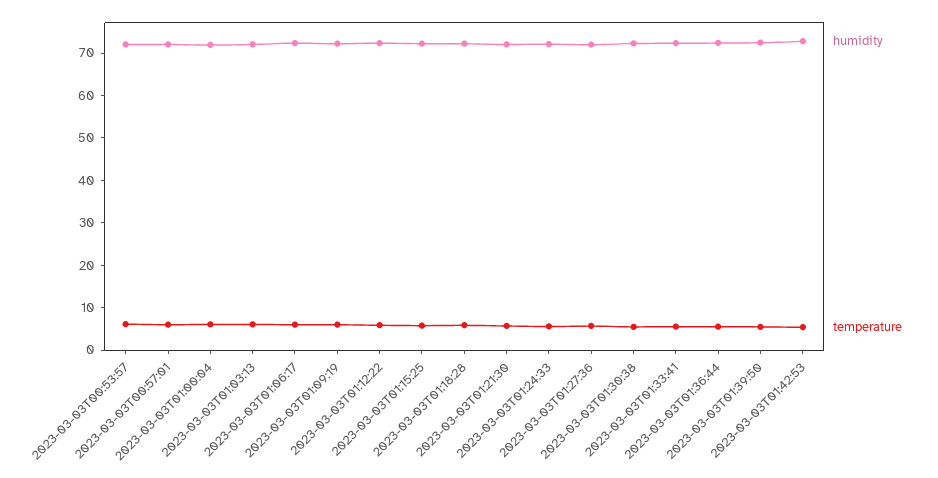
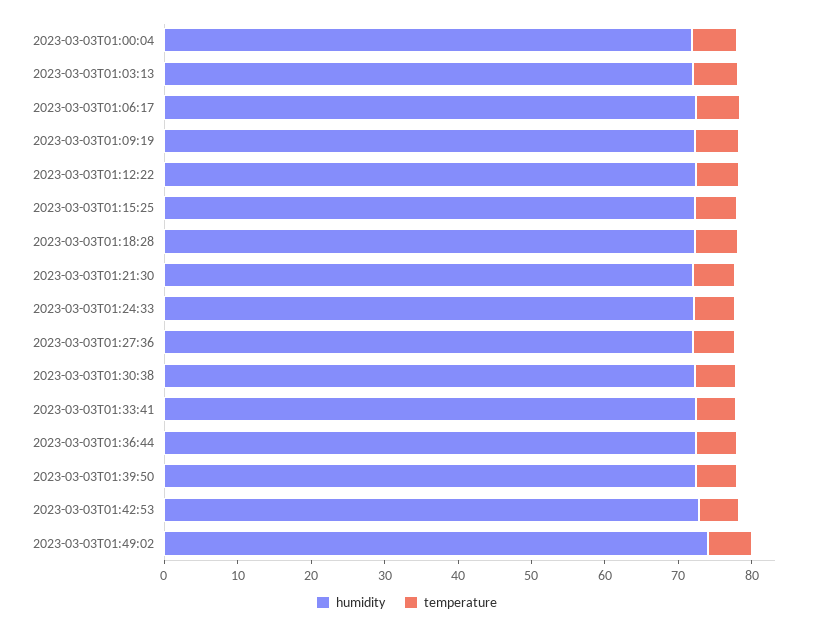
humidity, 2023-03-03T00:53:57: 72 -> none
temperature, 2023-03-03T00:53:57: 6 -> none
humidity, 2023-03-03T00:57:01: 72 -> none
temperature, 2023-03-03T00:57:01: 6 -> none
humidity, 2023-03-03T01:49:02: none -> 74
temperature, 2023-03-03T01:49:02: none -> 6

